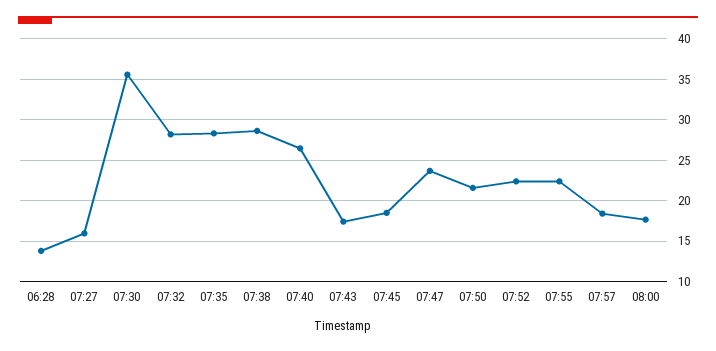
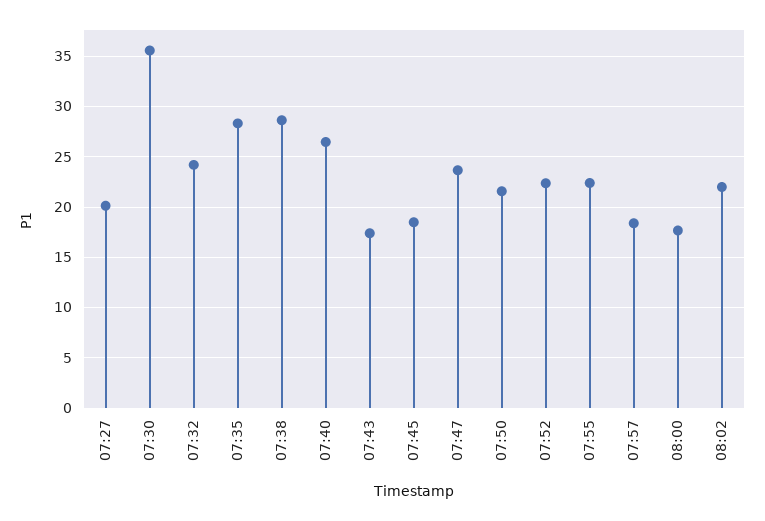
06:28: 14 -> none
07:27: 16 -> 20
07:32: 28 -> 24
08:02: none -> 22

